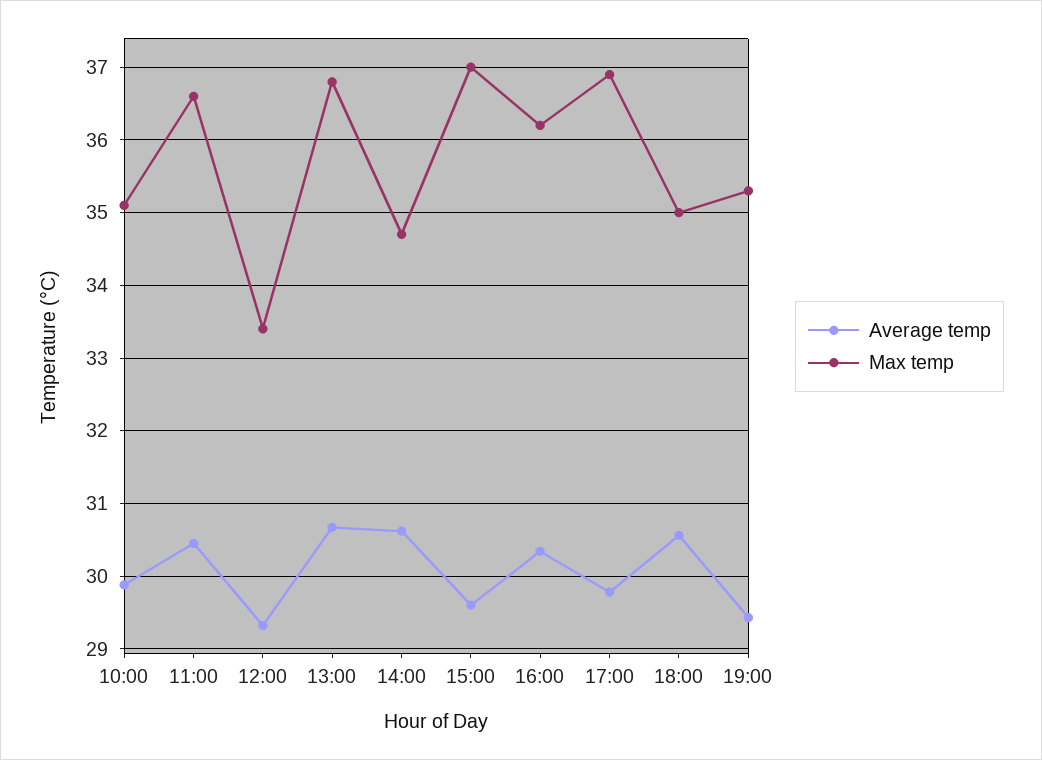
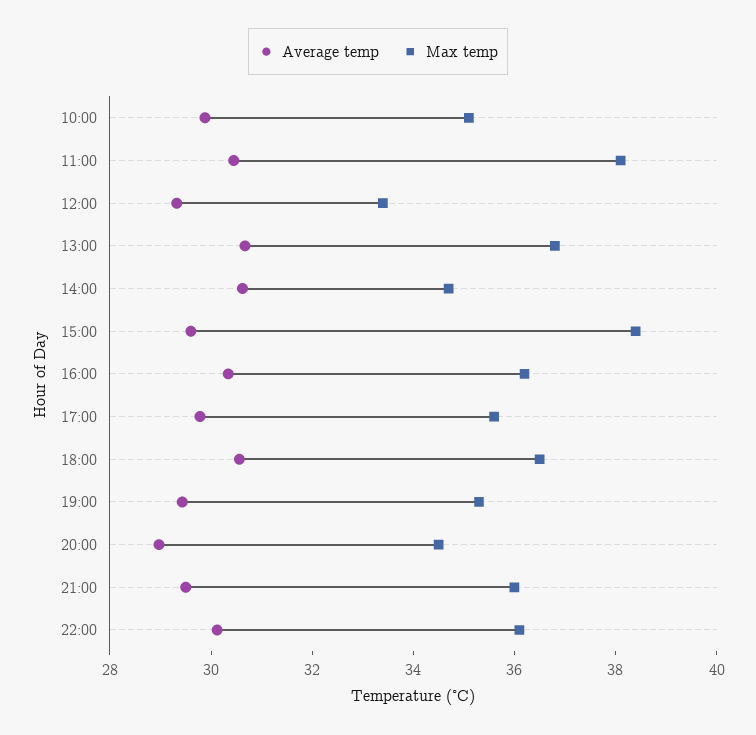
Max temp, 11:00: 36.6 -> 38
Max temp, 15:00: 37 -> 38.5
Max temp, 17:00: 36.9 -> 35.5
Max temp, 18:00: 35 -> 36.5
Average temp, 20:00: none -> 29
Max temp, 20:00: none -> 34.5
Average temp, 21:00: none -> 29.5
Max temp, 21:00: none -> 36
Average temp, 22:00: none -> 30
Max temp, 22:00: none -> 36

